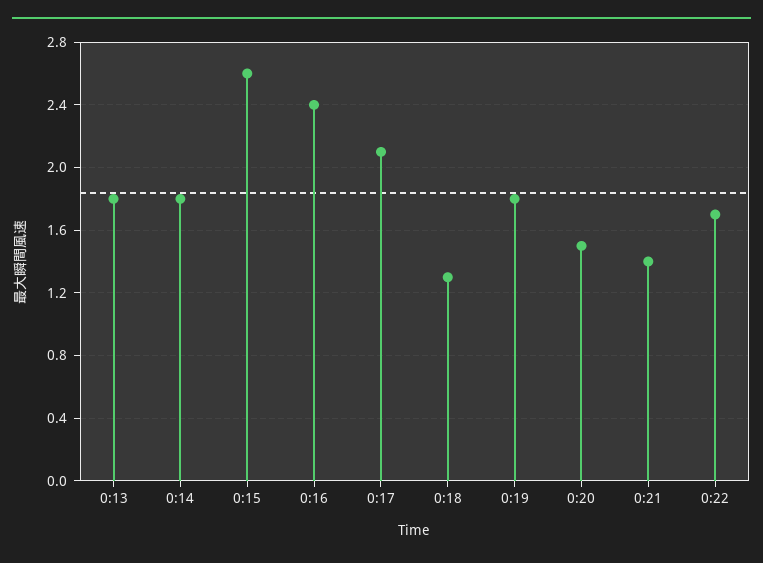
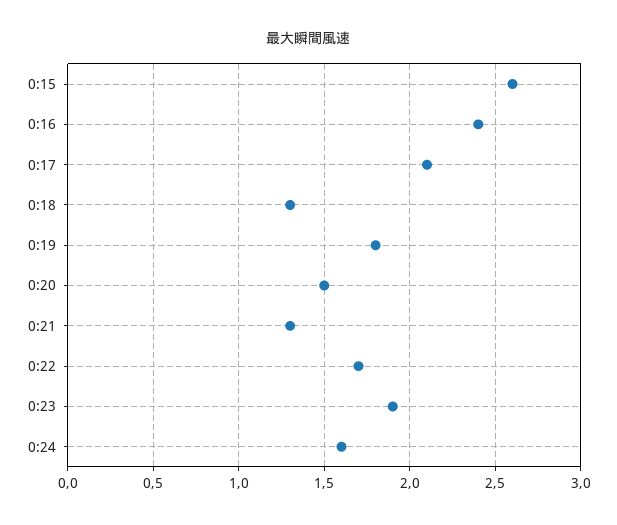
0:13: 1.8 -> none
0:14: 1.8 -> none
0:21: 1.4 -> 1.3
0:23: none -> 1.9
0:24: none -> 1.6

